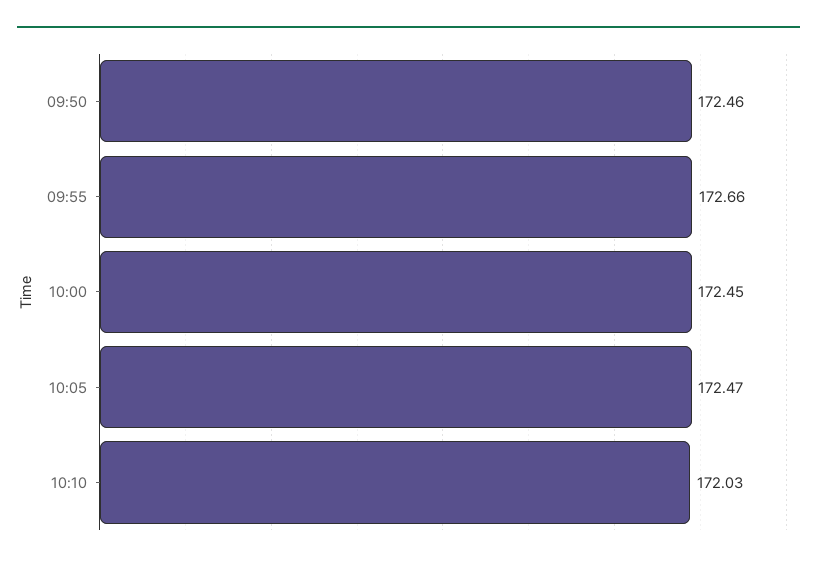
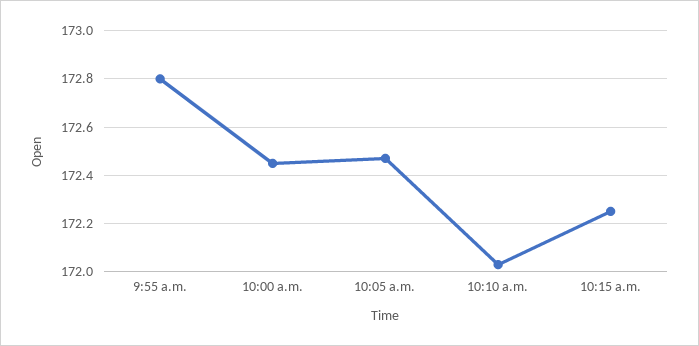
09:50: 172.46 -> none
09:55: 172.66 -> 172.8
10:15 a.m.: none -> 172.25

